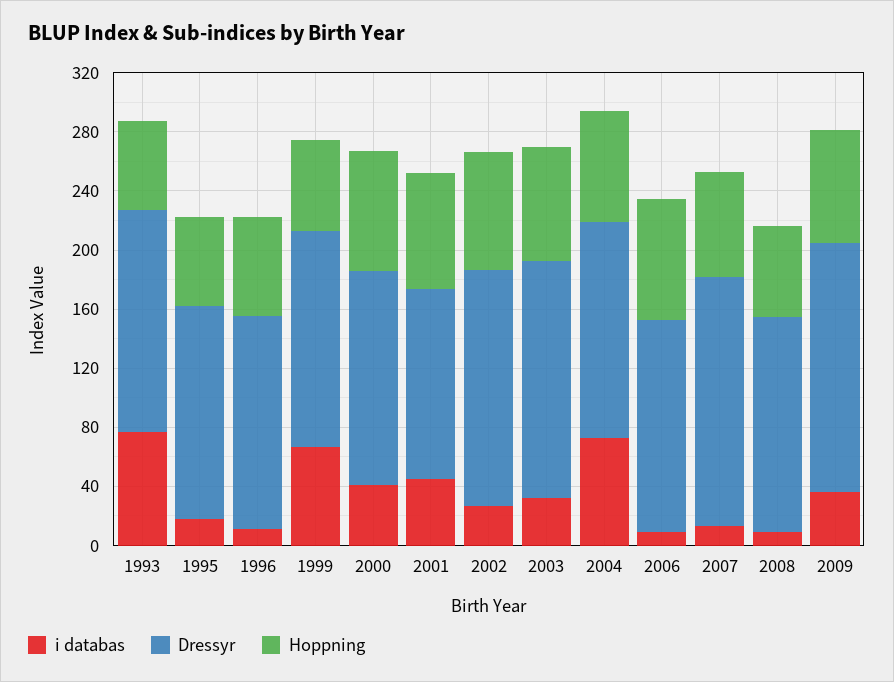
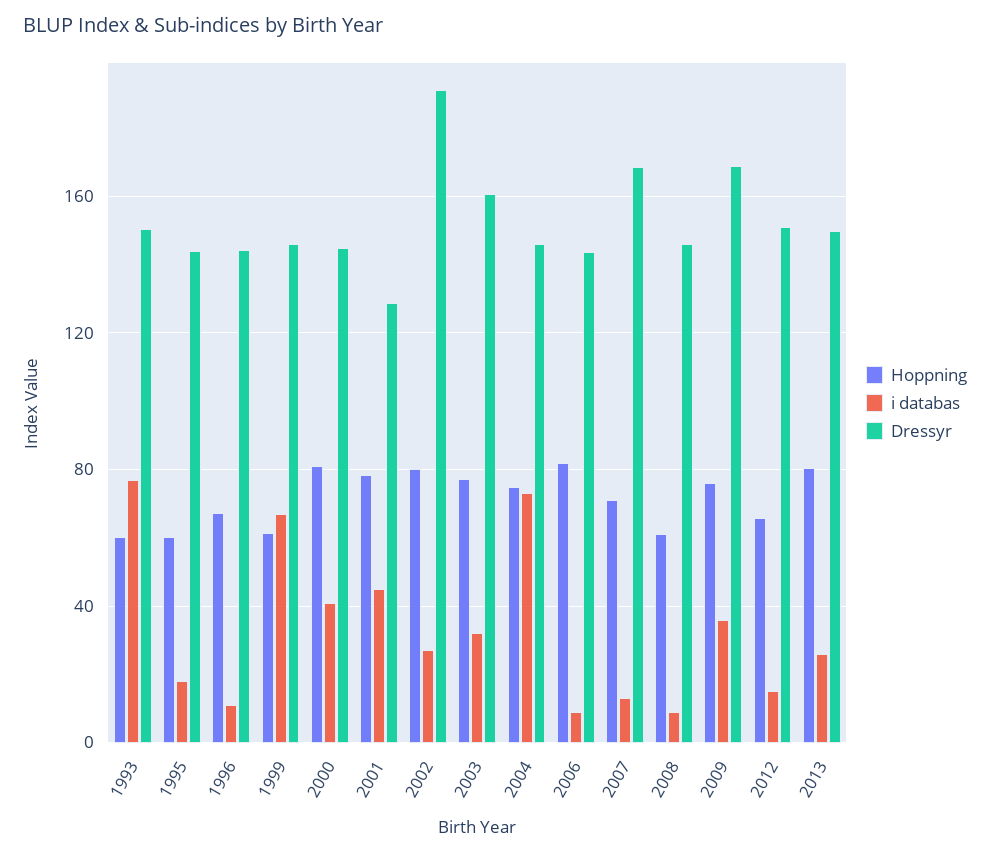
Dressyr, 2002: 160 -> 190
Hoppning, 2012: none -> 65
i databas, 2012: none -> 15
Dressyr, 2012: none -> 150
Hoppning, 2013: none -> 80
i databas, 2013: none -> 25
Dressyr, 2013: none -> 150

